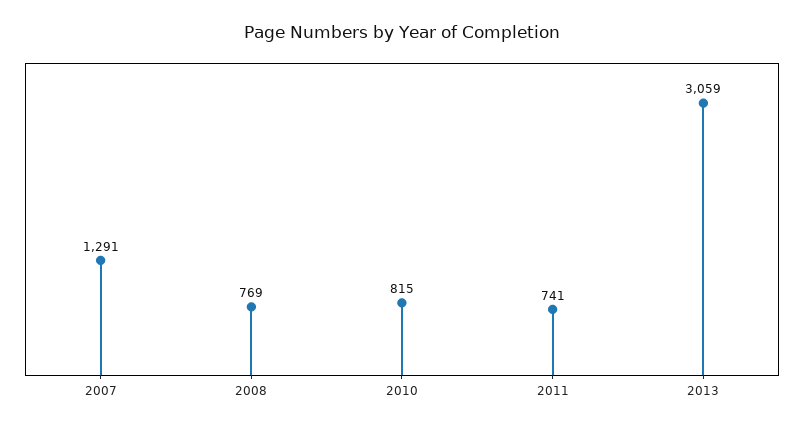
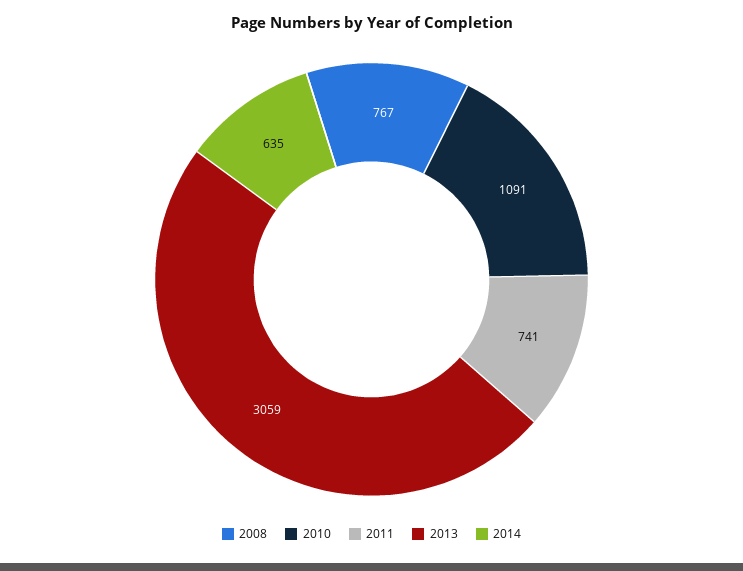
2007: 1291 -> none
2008: 769 -> 767
2010: 815 -> 1091
2014: none -> 635

